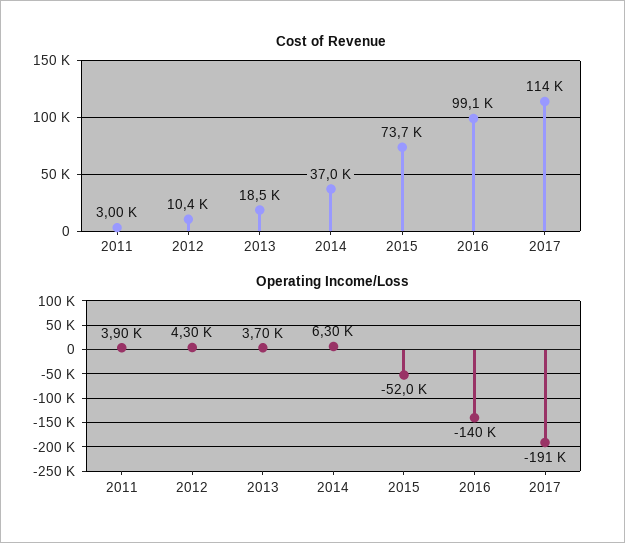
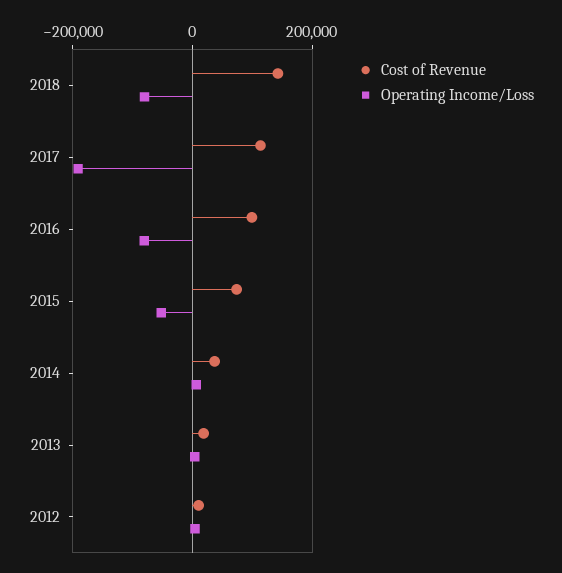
Cost of Revenue, 2011: 3000 -> none
Operating Income/Loss, 2011: 3900 -> none
Operating Income/Loss, 2016: -140000 -> -80000
Cost of Revenue, 2018: none -> 140000
Operating Income/Loss, 2018: none -> -80000

